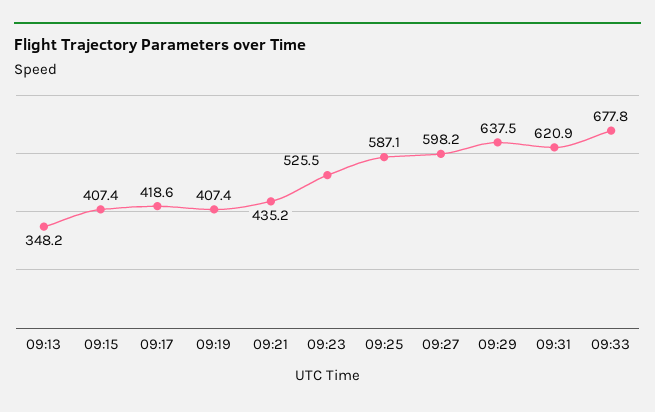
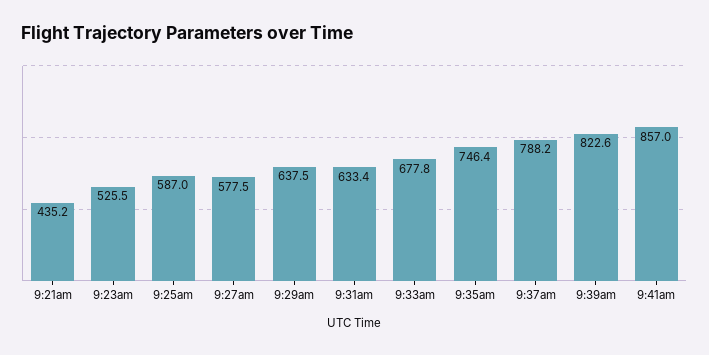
09:13: 348.2 -> none
09:15: 407.4 -> none
09:17: 418.6 -> none
09:19: 407.4 -> none
09:25: 587.1 -> 587
09:27: 598.2 -> 577.5
09:31: 620.9 -> 633.4
9:35am: none -> 746.4
9:37am: none -> 788.2
9:39am: none -> 822.6
9:41am: none -> 857

